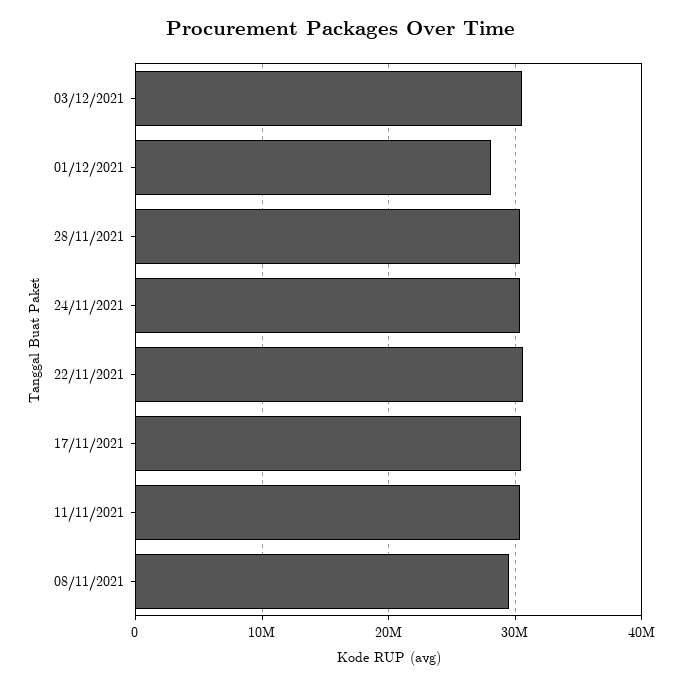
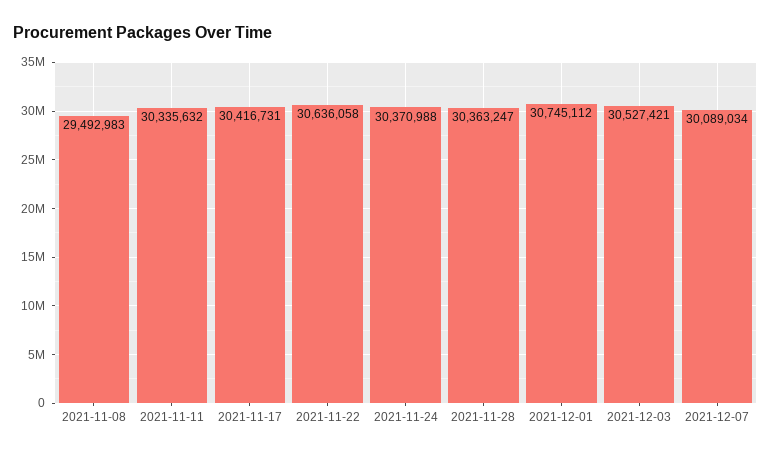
01/12/2021: 28000000 -> 30745112
2021-12-07: none -> 30089034

